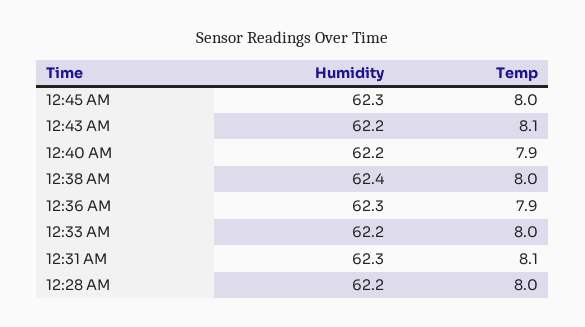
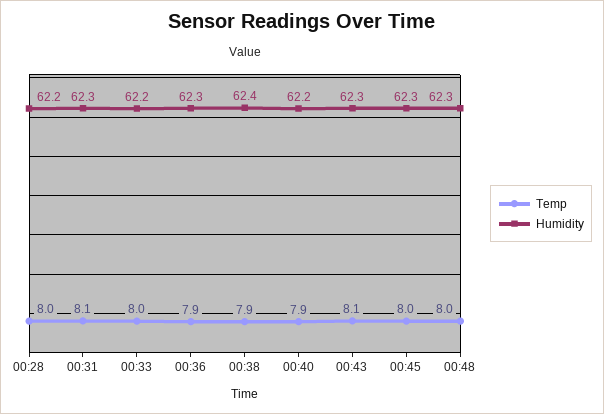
Humidity, 12:43 AM: 62.2 -> 62.3
Temp, 12:38 AM: 8 -> 7.9
Temp, 00:48: none -> 8
Humidity, 00:48: none -> 62.3

